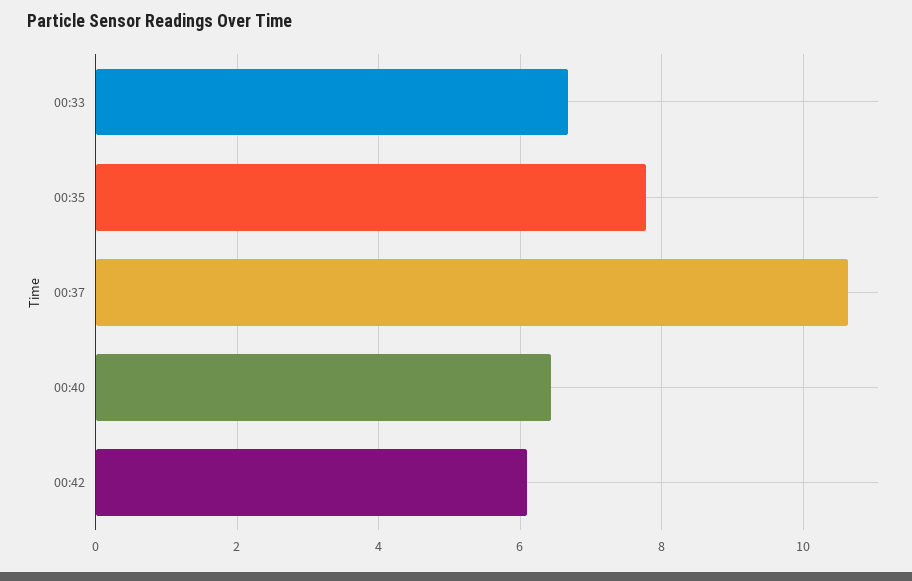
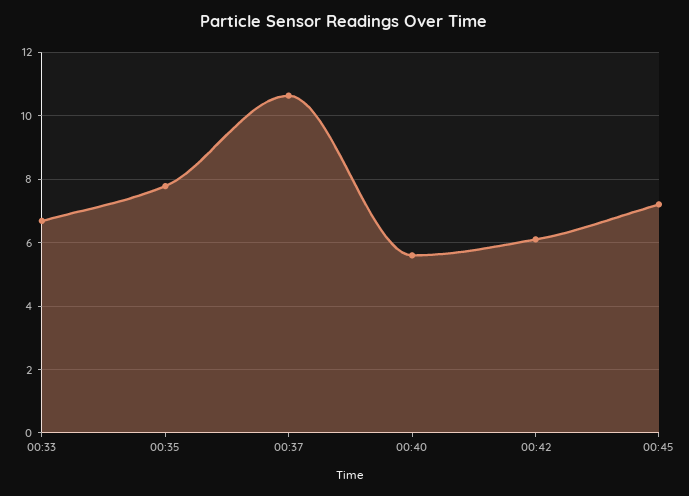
00:40: 6.4 -> 5.6
00:45: none -> 7.2

